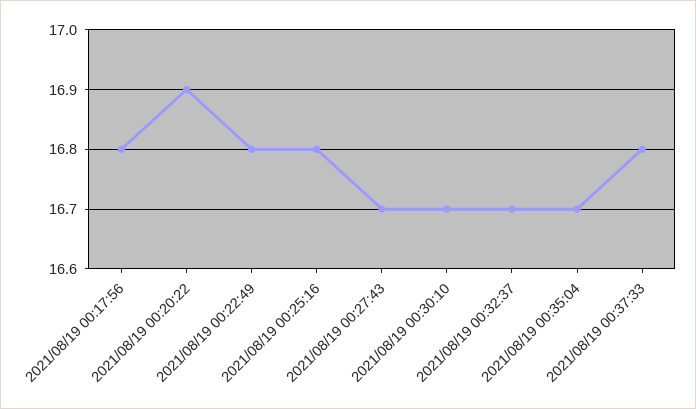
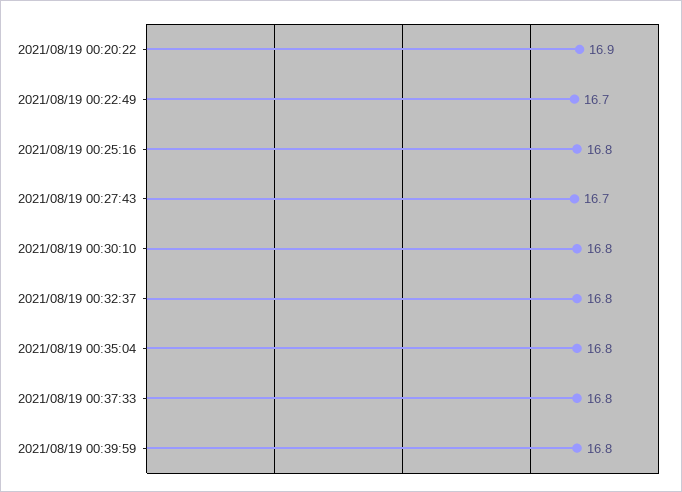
2021/08/19 00:17:56: 16.8 -> none
2021/08/19 00:22:49: 16.8 -> 16.7
2021/08/19 00:30:10: 16.7 -> 16.8
2021/08/19 00:32:37: 16.7 -> 16.8
2021/08/19 00:35:04: 16.7 -> 16.8
2021/08/19 00:39:59: none -> 16.8

